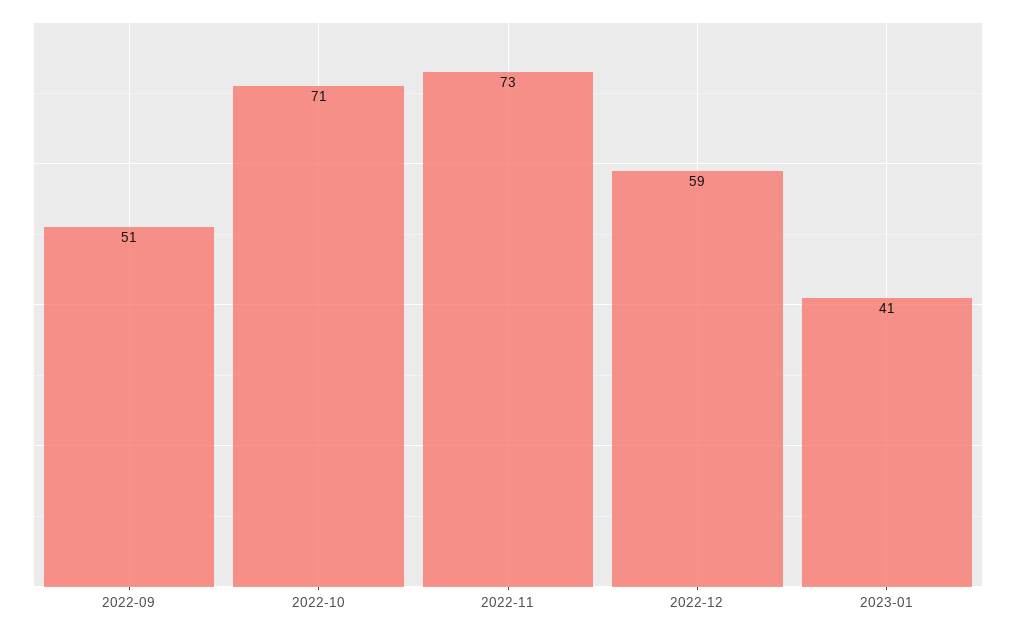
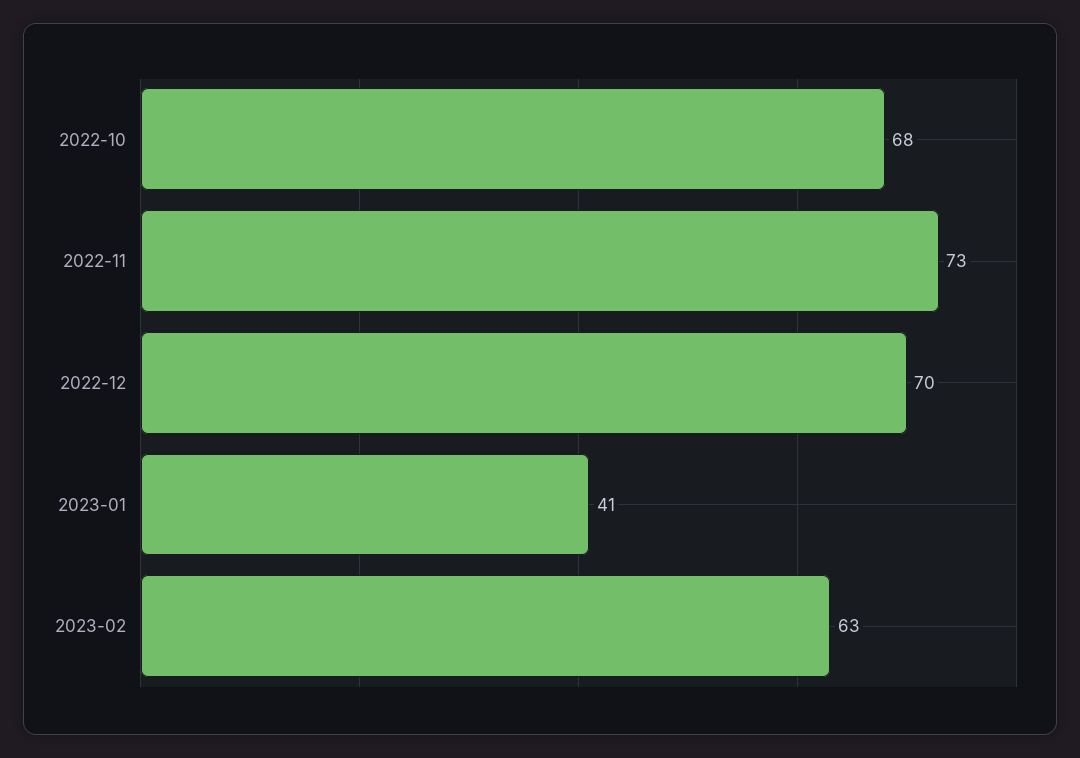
2022-09: 51 -> none
2022-10: 71 -> 68
2022-12: 59 -> 70
2023-02: none -> 63

